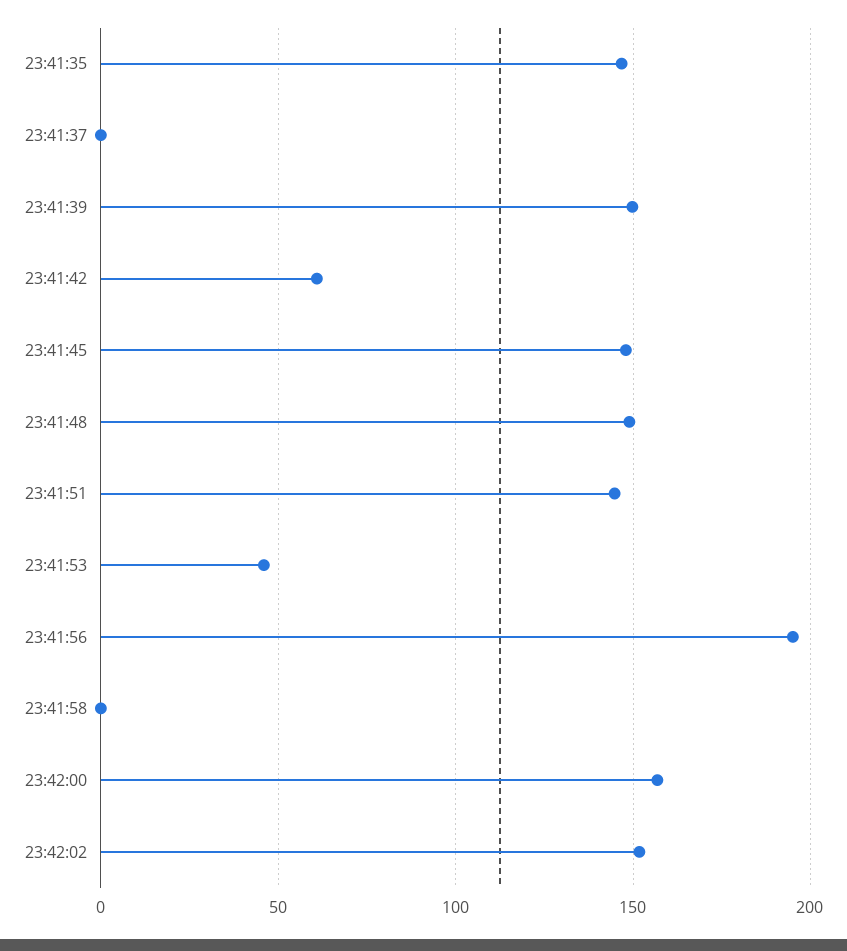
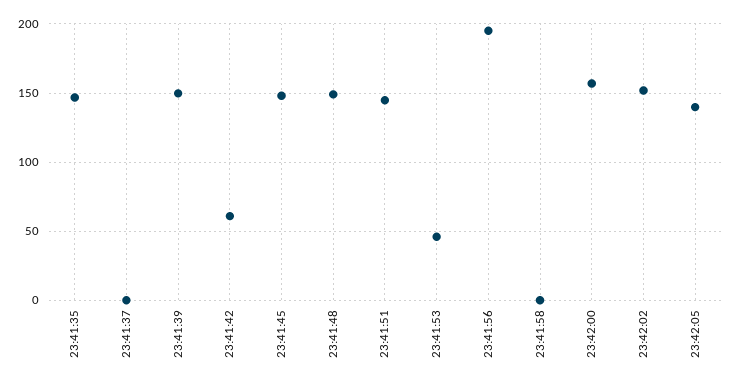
23:42:05: none -> 140

